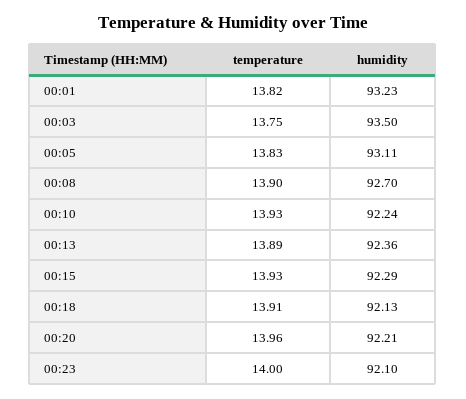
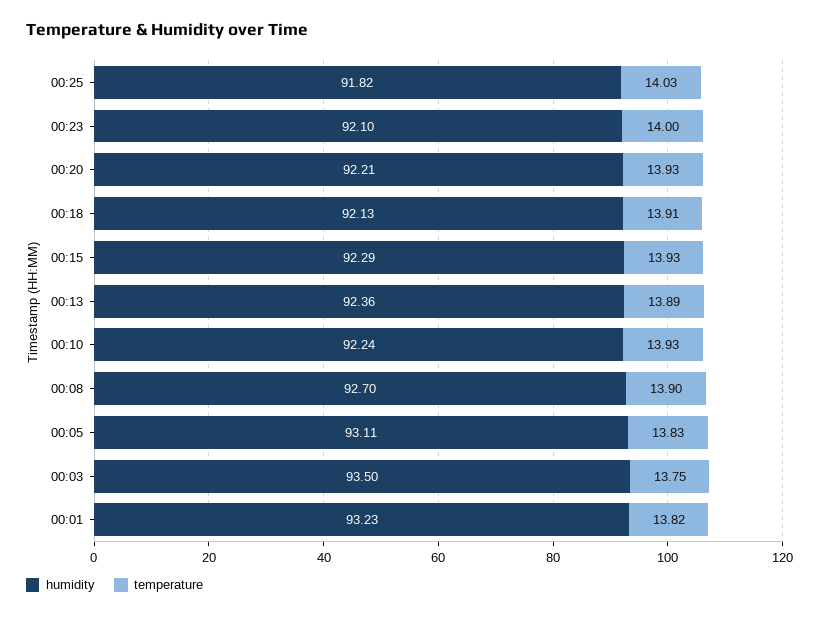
temperature, 00:20: 13.96 -> 13.93
humidity, 00:25: none -> 91.82
temperature, 00:25: none -> 14.03

